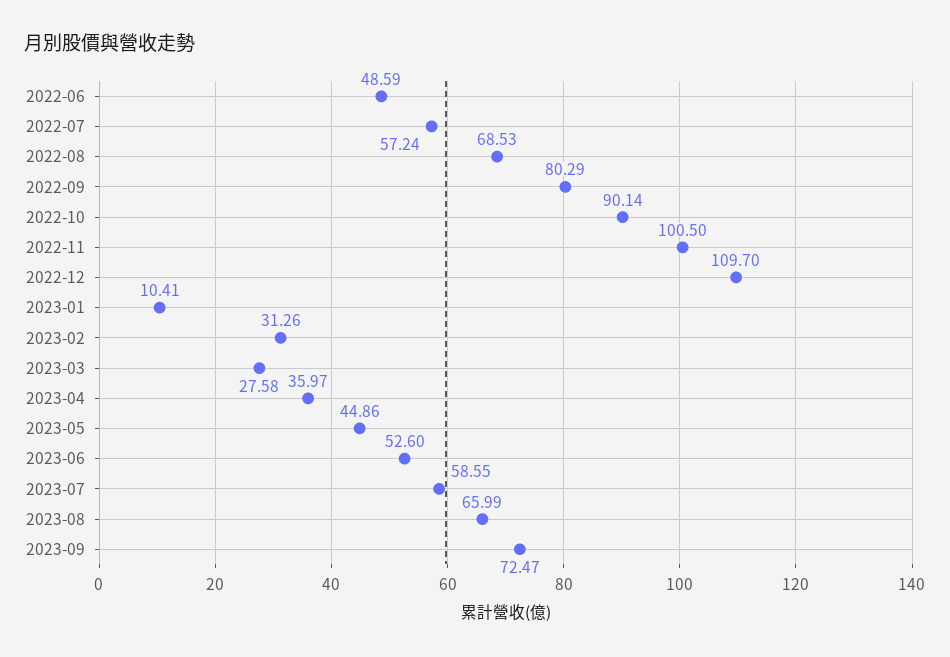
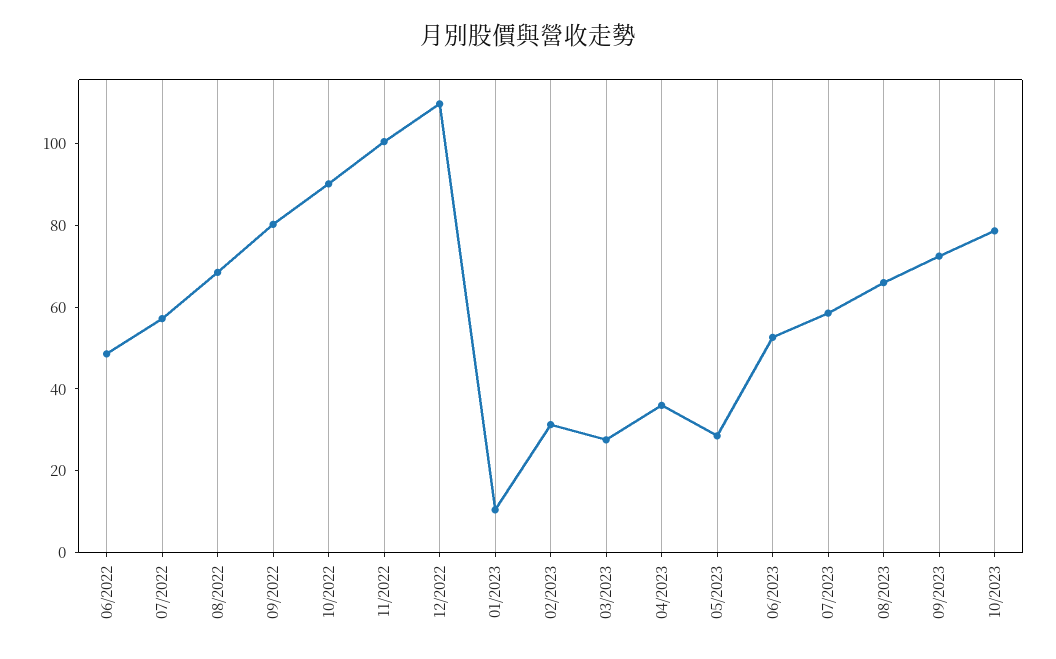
2023-05: 44.86 -> 30
10/2023: none -> 80

